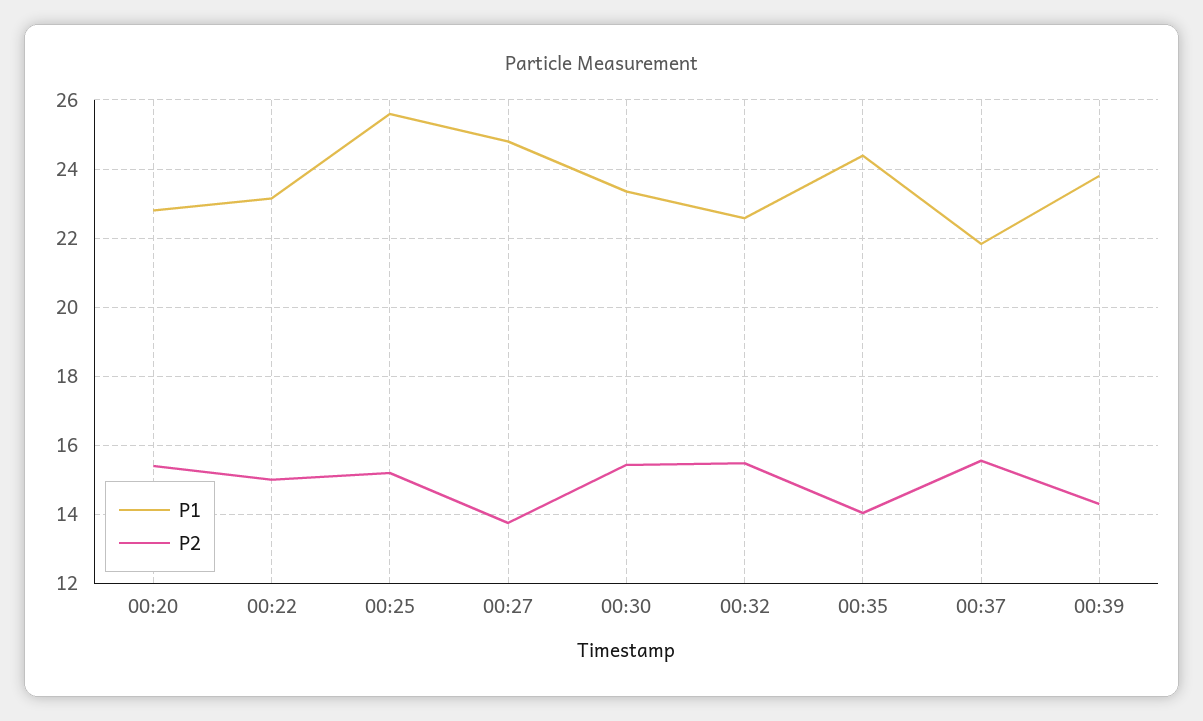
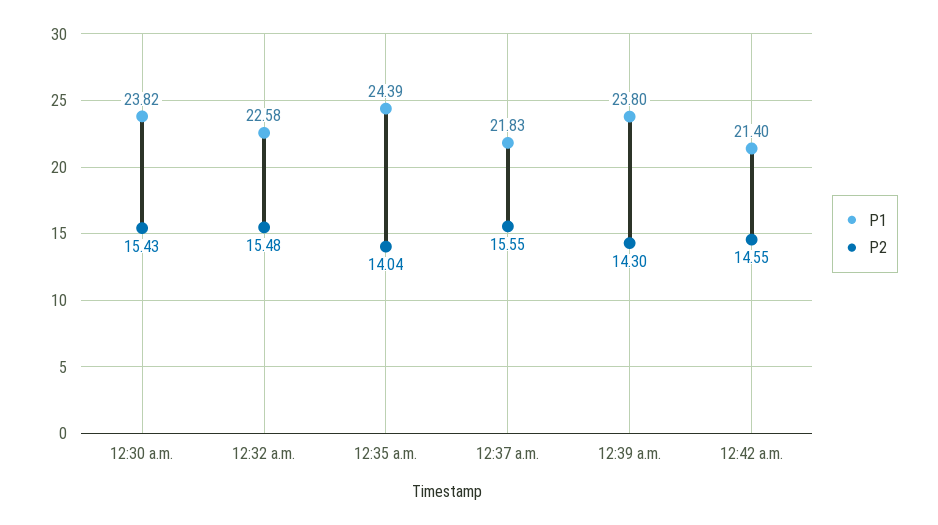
P1, 00:20: 22.8 -> none
P2, 00:20: 15.4 -> none
P1, 00:22: 23.2 -> none
P2, 00:22: 15 -> none
P1, 00:25: 25.6 -> none
P2, 00:25: 15.2 -> none
P1, 00:27: 24.8 -> none
P2, 00:27: 13.8 -> none
P1, 00:30: 23.4 -> 23.82
P1, 12:42 a.m.: none -> 21.4
P2, 12:42 a.m.: none -> 14.55

